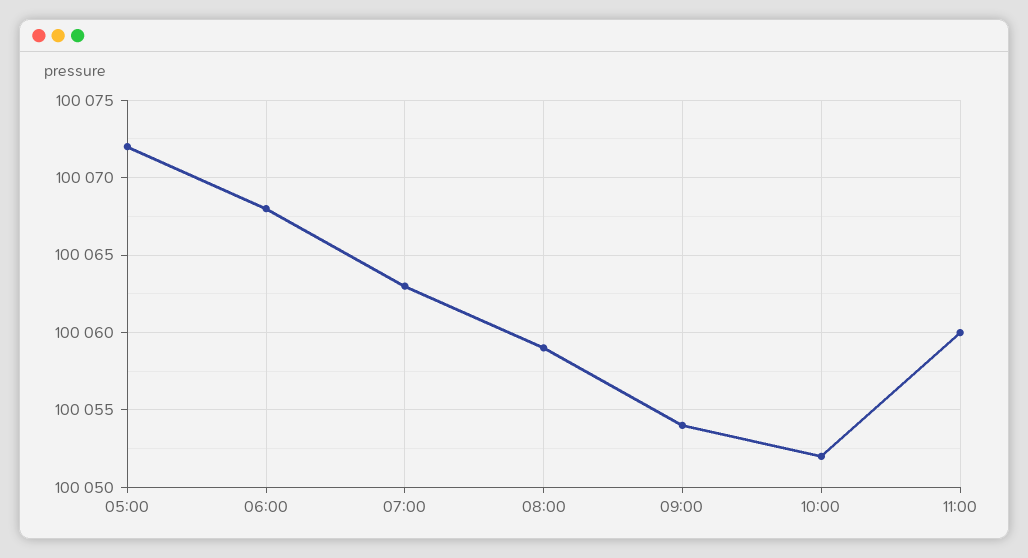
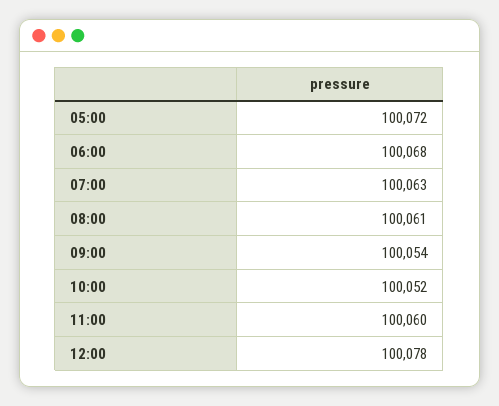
08:00: 100059 -> 100061
12:00: none -> 100078

